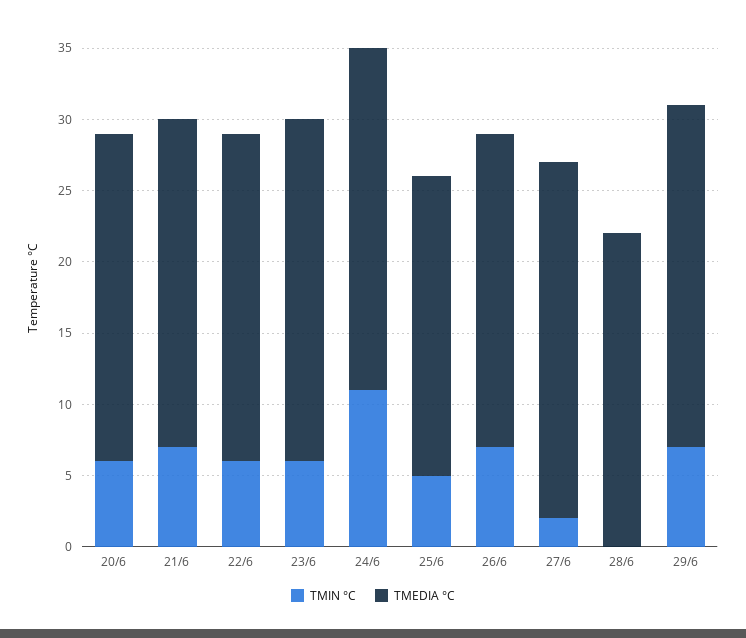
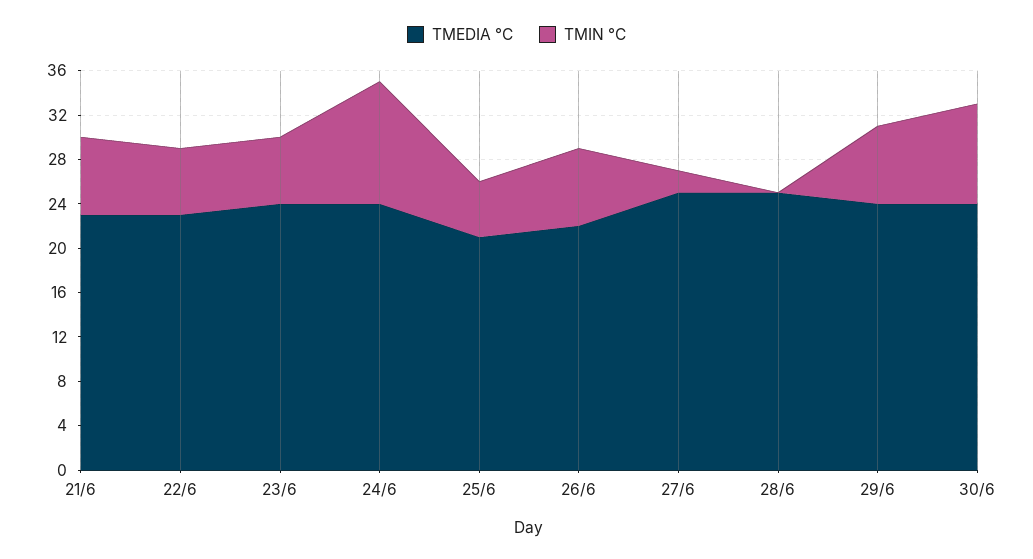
TMIN °C, 20/6: 6 -> none
TMEDIA °C, 20/6: 23 -> none
TMEDIA °C, 28/6: 22 -> 25
TMEDIA °C, 30/6: none -> 24
TMIN °C, 30/6: none -> 9

